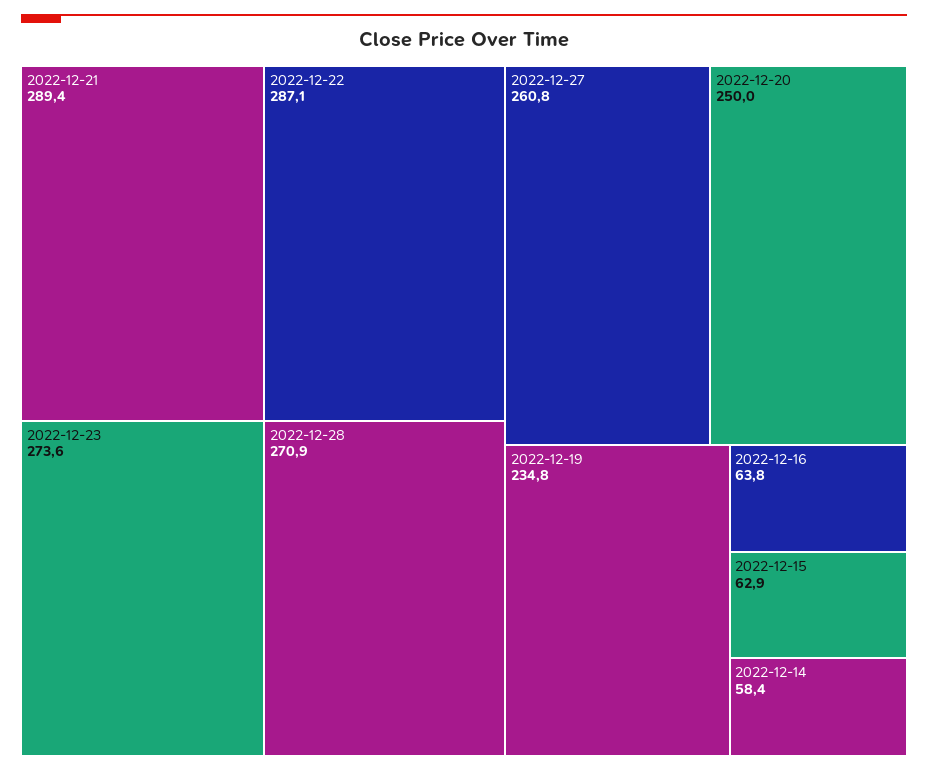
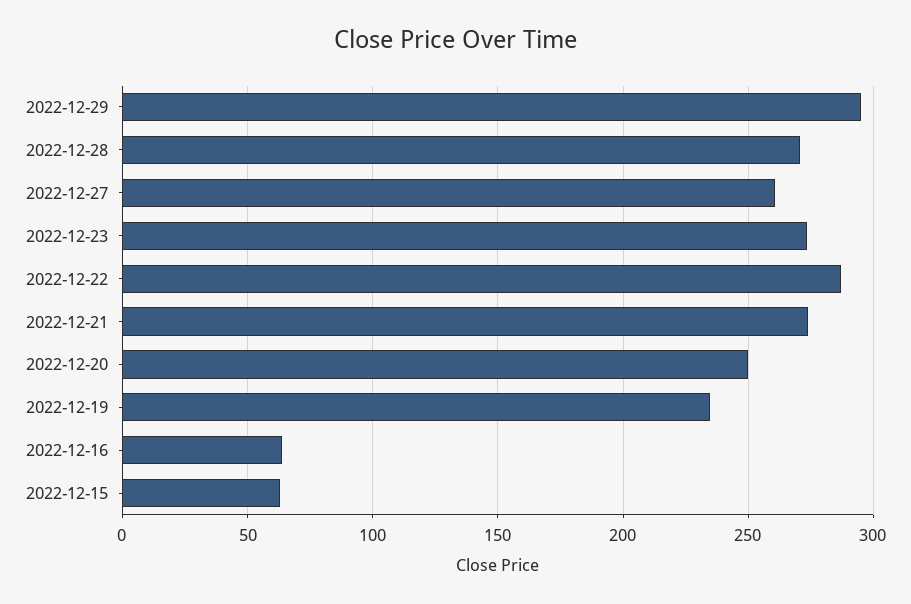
2022-12-21: 289.4 -> 275
2022-12-14: 58.4 -> none
2022-12-29: none -> 295

